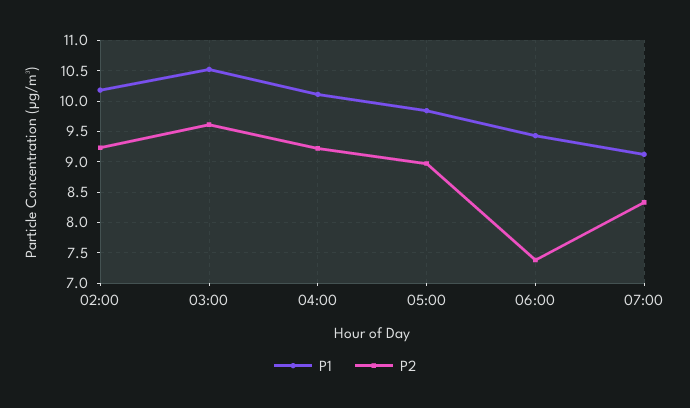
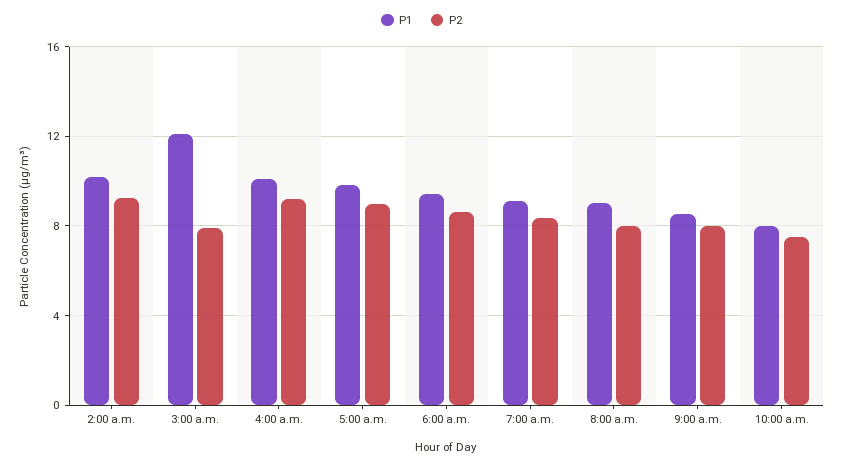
P1, 03:00: 10.5 -> 12
P2, 03:00: 9.6 -> 8
P2, 06:00: 7.4 -> 8.5
P1, 8:00 a.m.: none -> 9
P2, 8:00 a.m.: none -> 8
P1, 9:00 a.m.: none -> 8.5
P2, 9:00 a.m.: none -> 8
P1, 10:00 a.m.: none -> 8
P2, 10:00 a.m.: none -> 7.5

